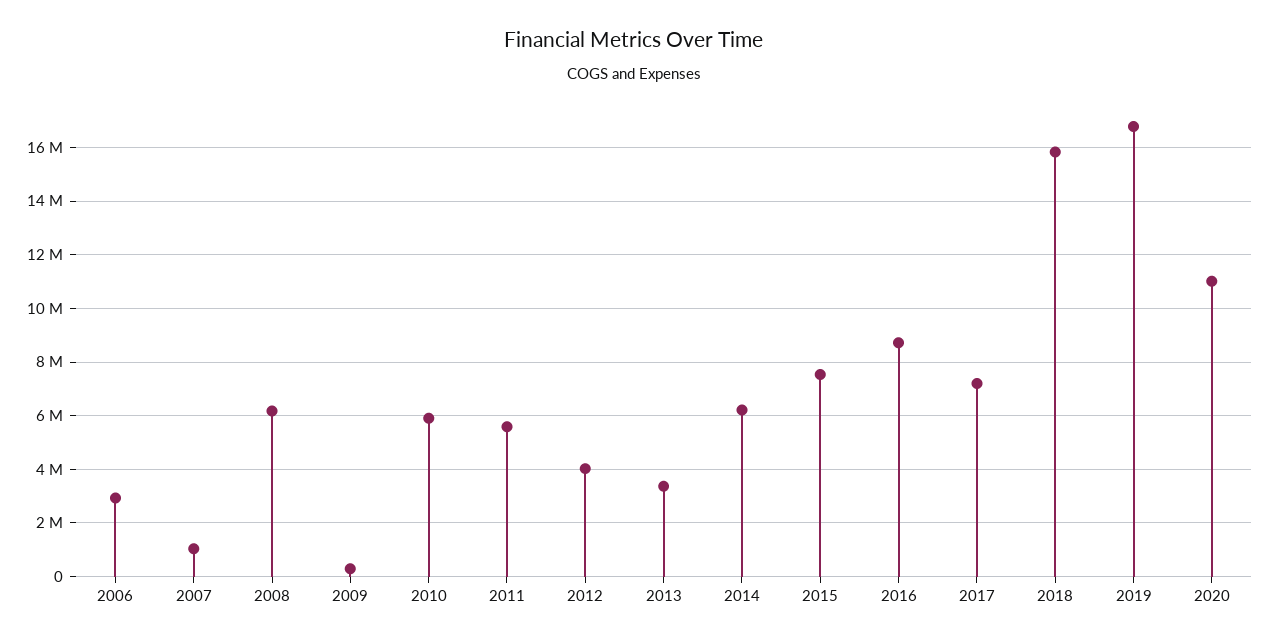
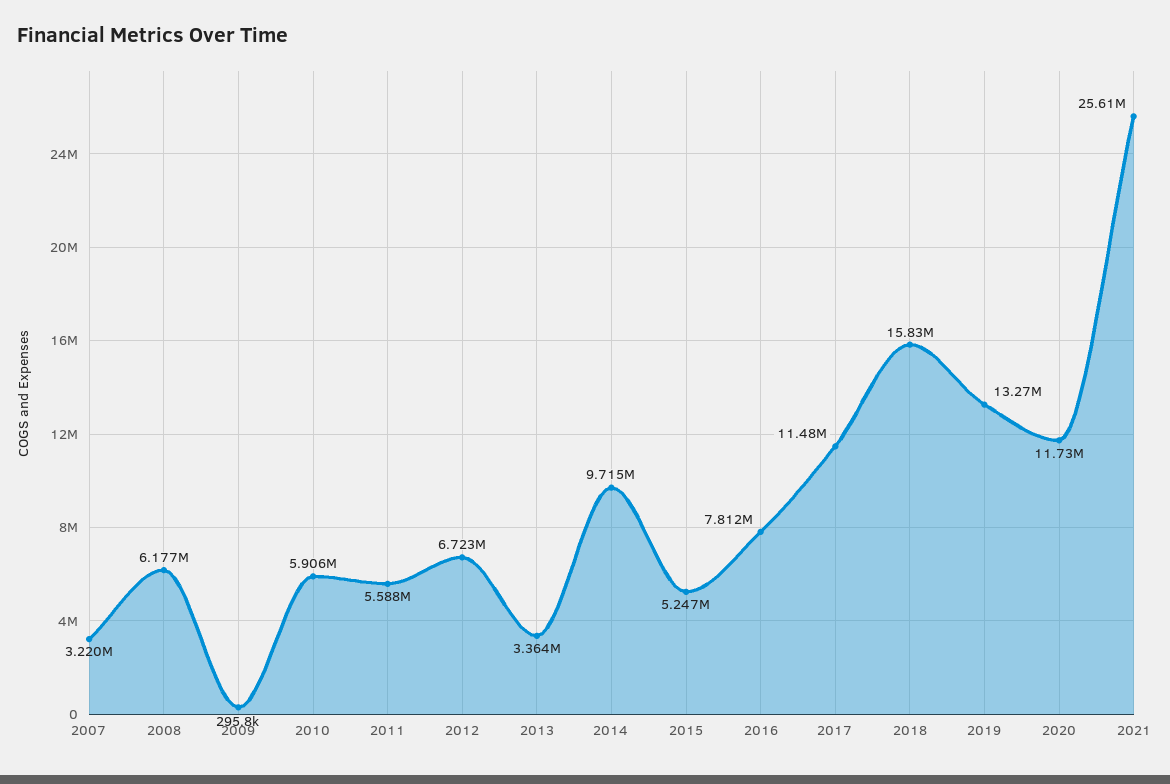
2006: 3000000 -> none
2007: 1000000 -> 3220000
2012: 4000000 -> 6723000
2014: 6250000 -> 9715000
2015: 7500000 -> 5247000
2016: 8750000 -> 7812000
2017: 7250000 -> 11480000
2019: 16750000 -> 13270000
2020: 11000000 -> 11730000
2021: none -> 25610000

